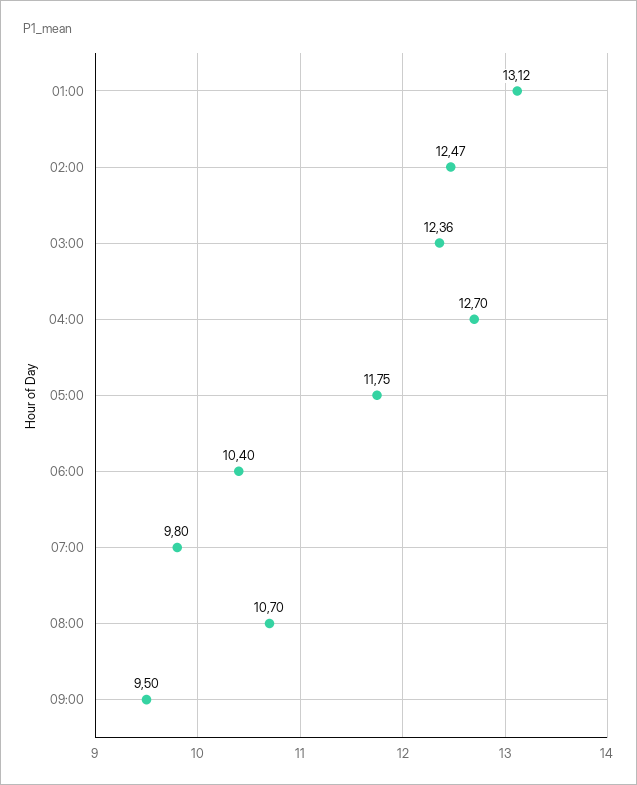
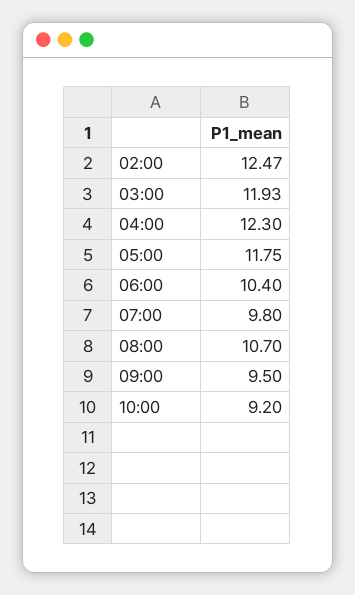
01:00: 13.12 -> none
03:00: 12.36 -> 11.93
04:00: 12.7 -> 12.3
10:00: none -> 9.2

